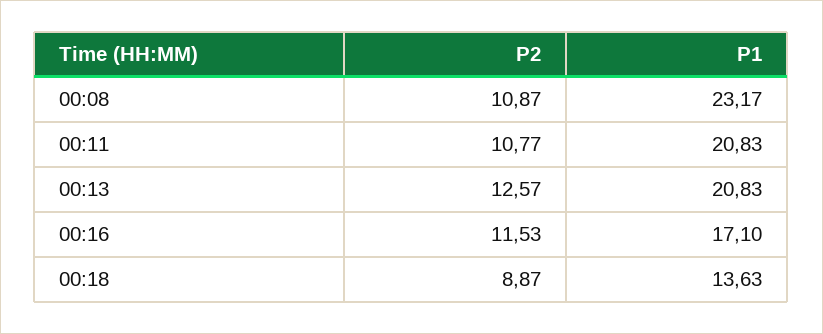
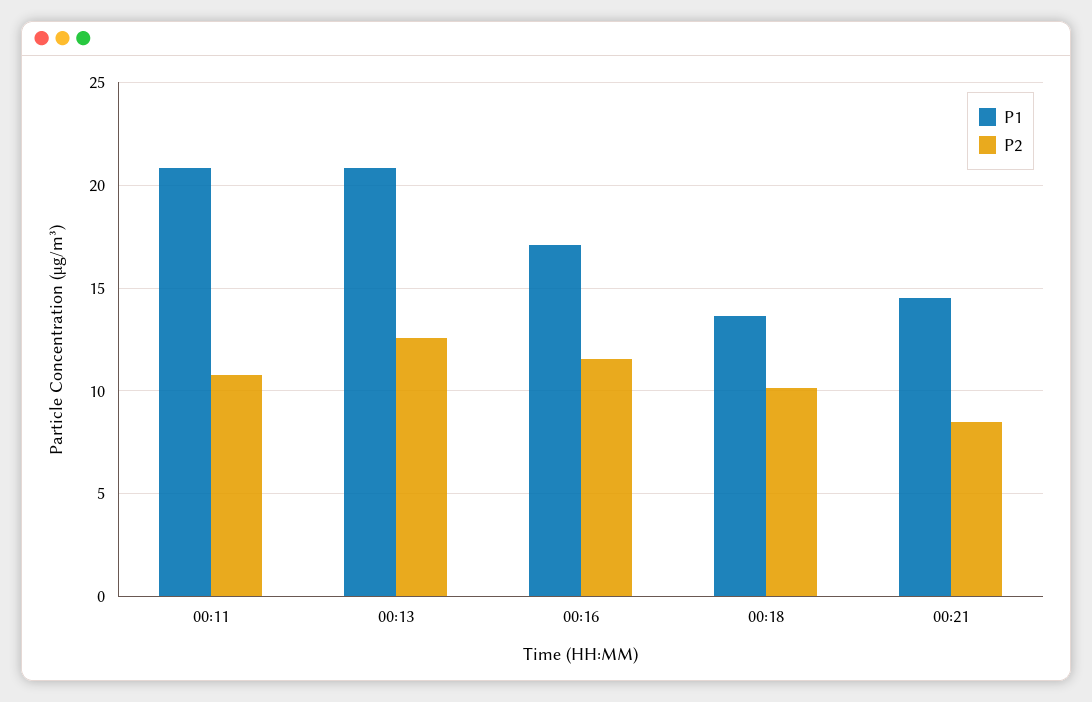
P2, 00:08: 10.87 -> none
P1, 00:08: 23.17 -> none
P2, 00:18: 8.87 -> 10
P1, 00:21: none -> 14.5
P2, 00:21: none -> 8.5

